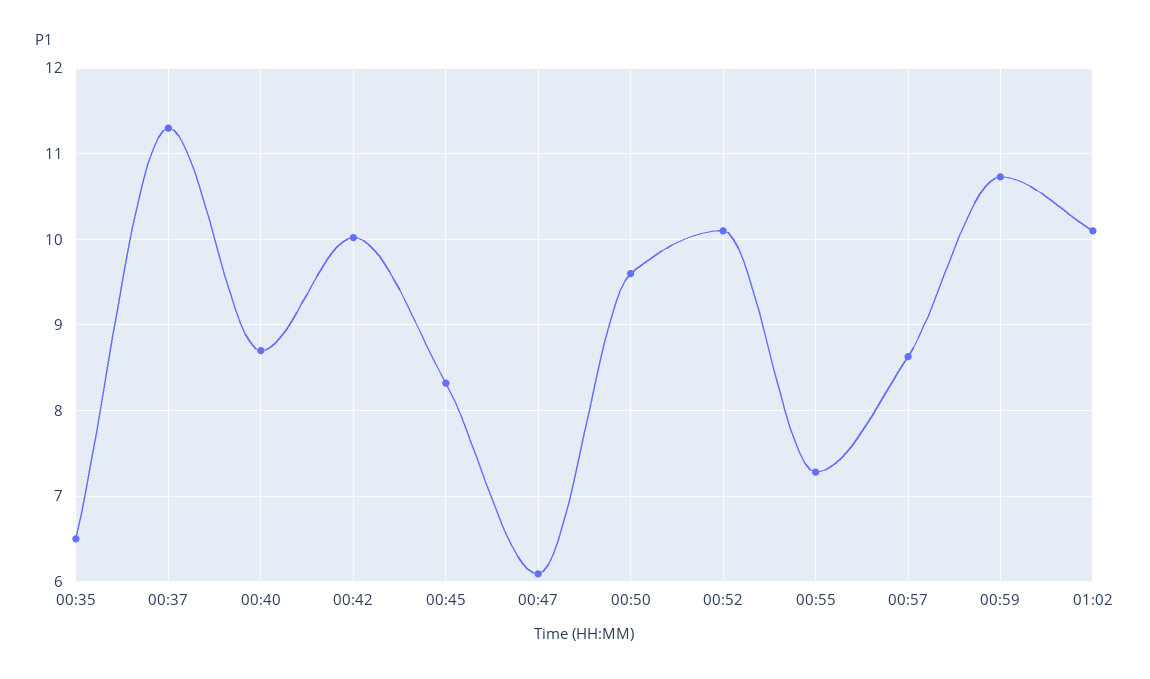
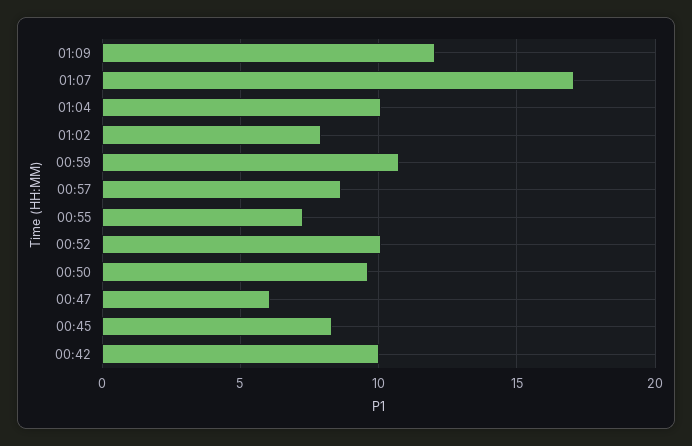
00:35: 6.5 -> none
00:37: 11.3 -> none
00:40: 8.7 -> none
01:02: 10.1 -> 8
01:09: none -> 12
01:07: none -> 17
01:04: none -> 10

